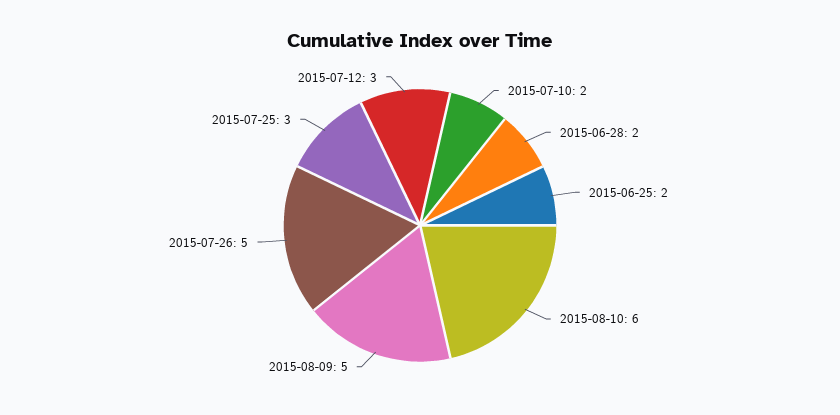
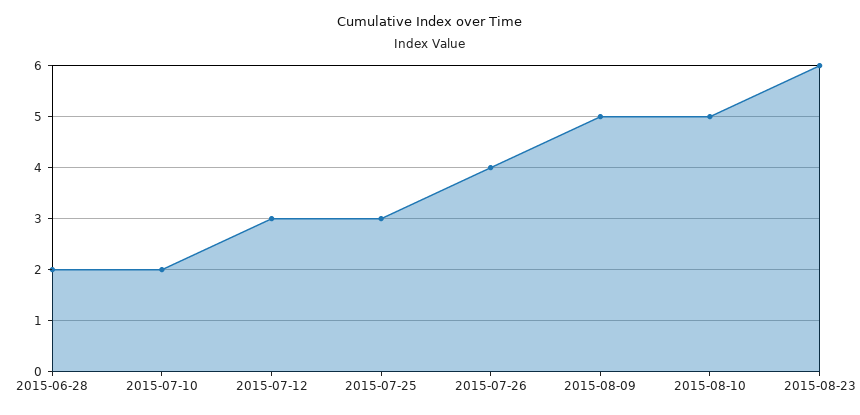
2015-06-25: 2 -> none
2015-08-10: 6 -> 5
2015-07-26: 5 -> 4
2015-08-23: none -> 6

